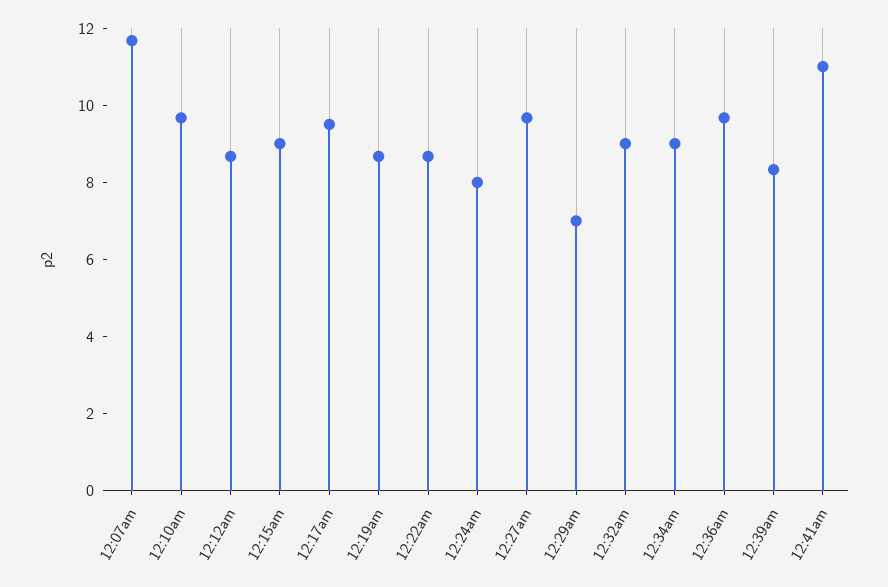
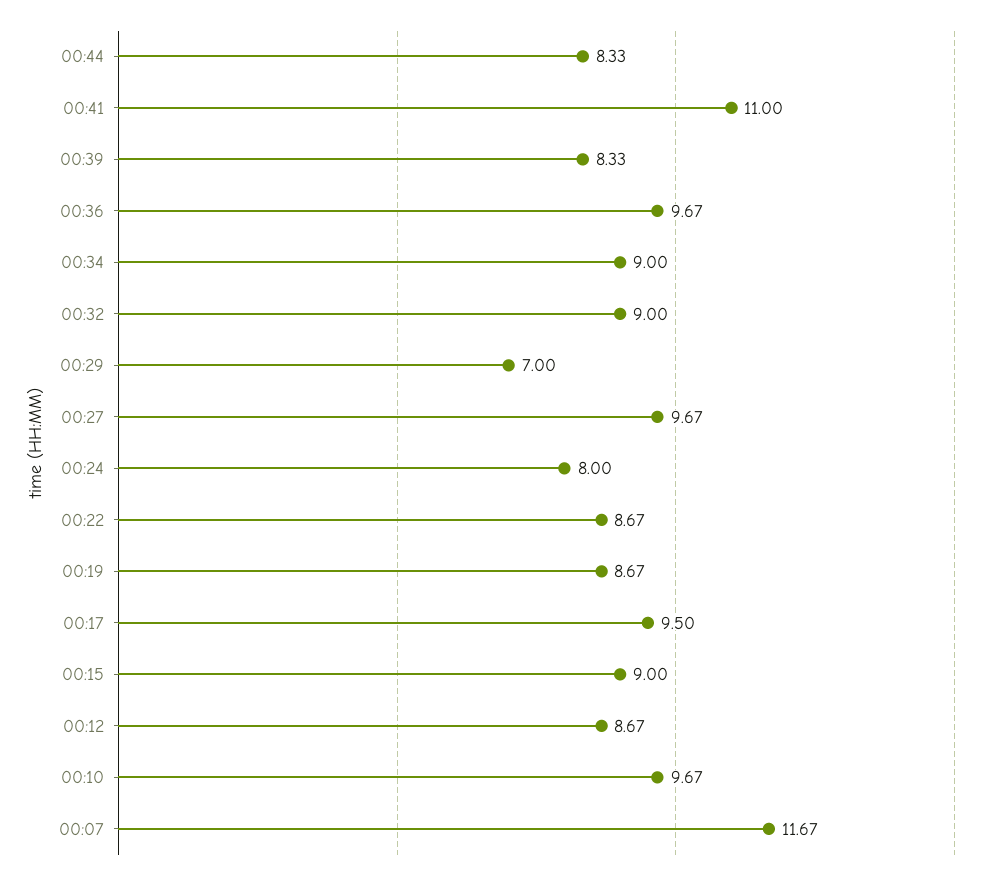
00:44: none -> 8.33

